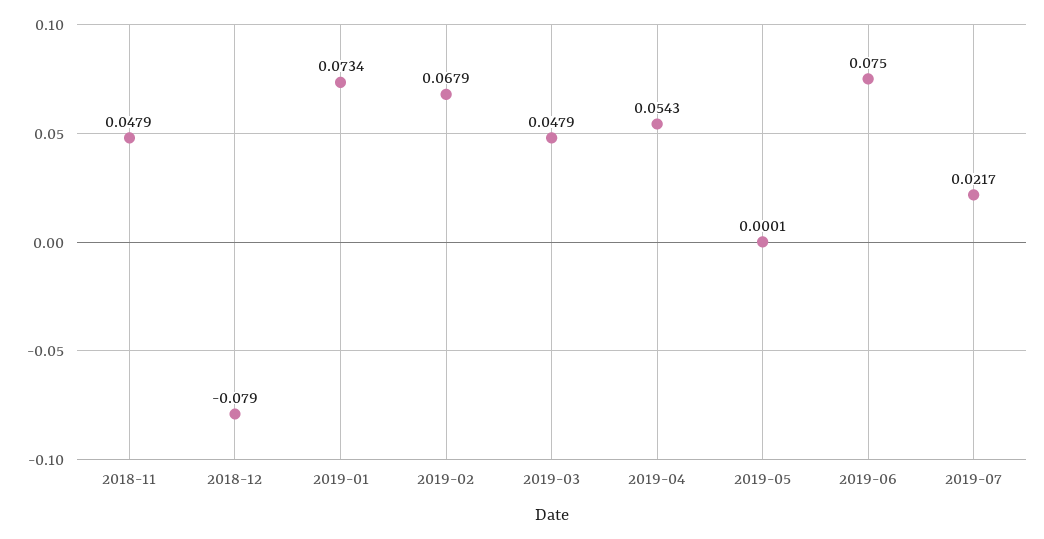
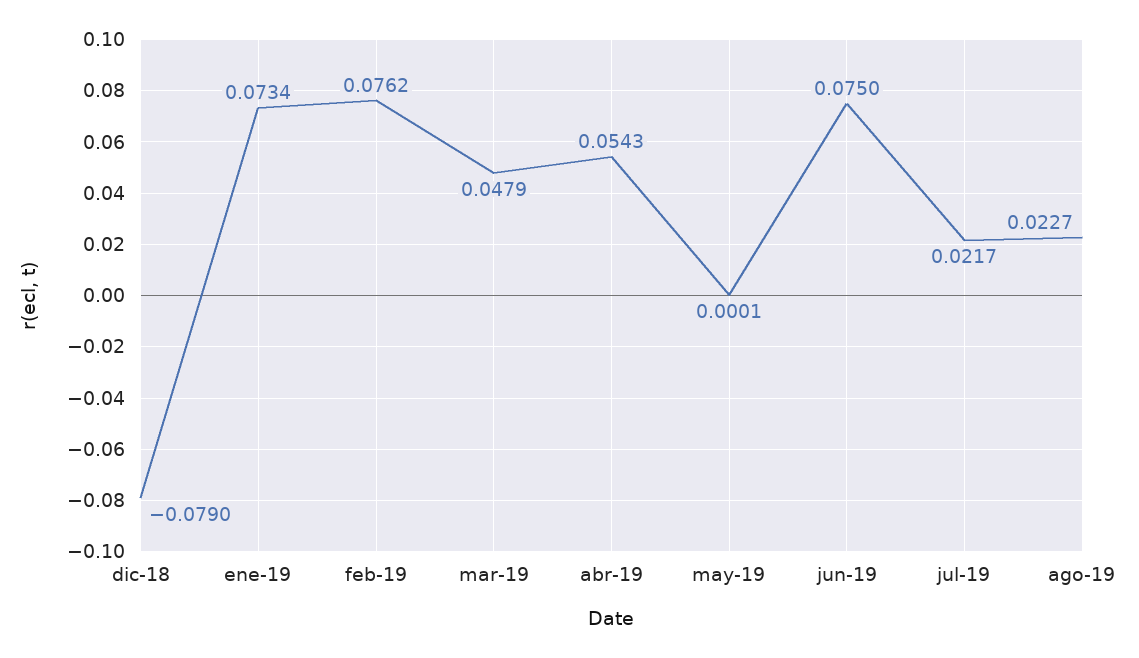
2018-11: 0.0479 -> none
2019-02: 0.0679 -> 0.0762
ago-19: none -> 0.0227

